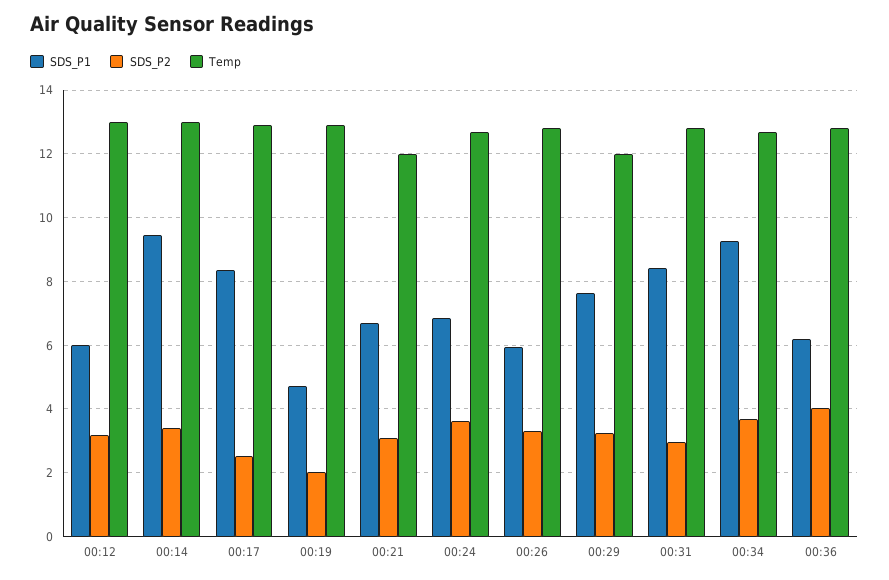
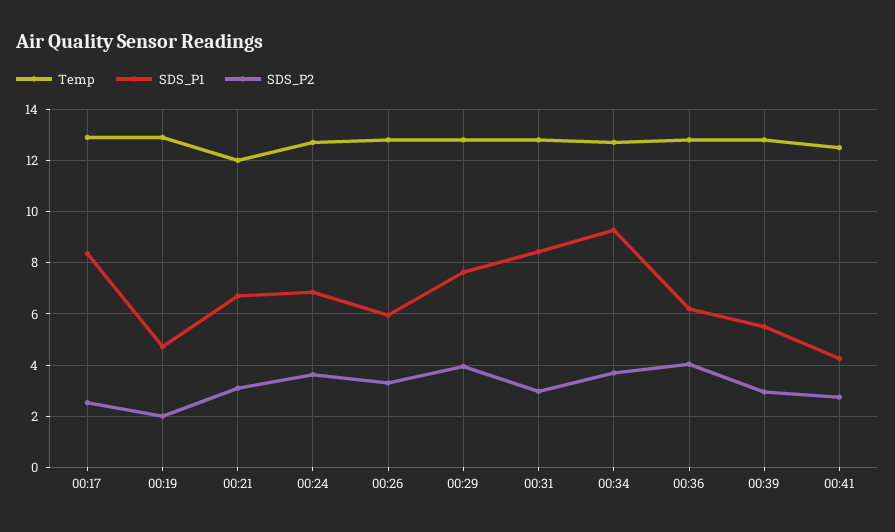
SDS_P1, 00:12: 6 -> none
SDS_P2, 00:12: 3.2 -> none
Temp, 00:12: 13 -> none
SDS_P1, 00:14: 9.4 -> none
SDS_P2, 00:14: 3.4 -> none
Temp, 00:14: 13 -> none
SDS_P2, 00:29: 3.2 -> 4
Temp, 00:29: 12 -> 12.75
Temp, 00:39: none -> 12.75
SDS_P1, 00:39: none -> 5.5
SDS_P2, 00:39: none -> 3
Temp, 00:41: none -> 12.5
SDS_P1, 00:41: none -> 4.25
SDS_P2, 00:41: none -> 2.75

